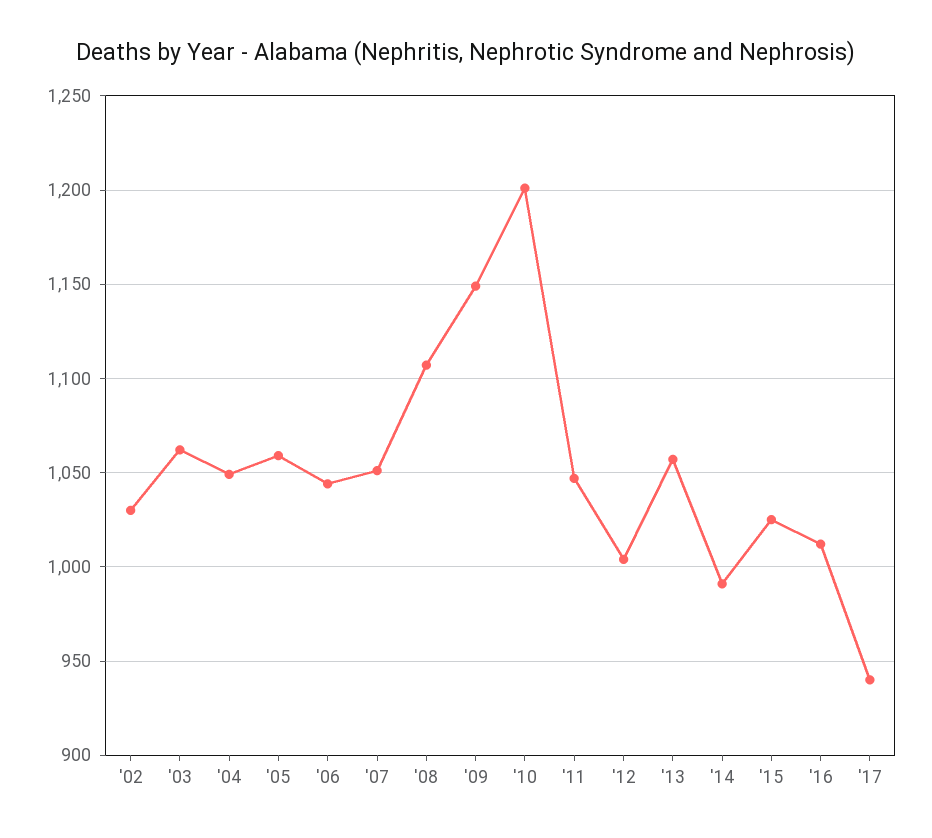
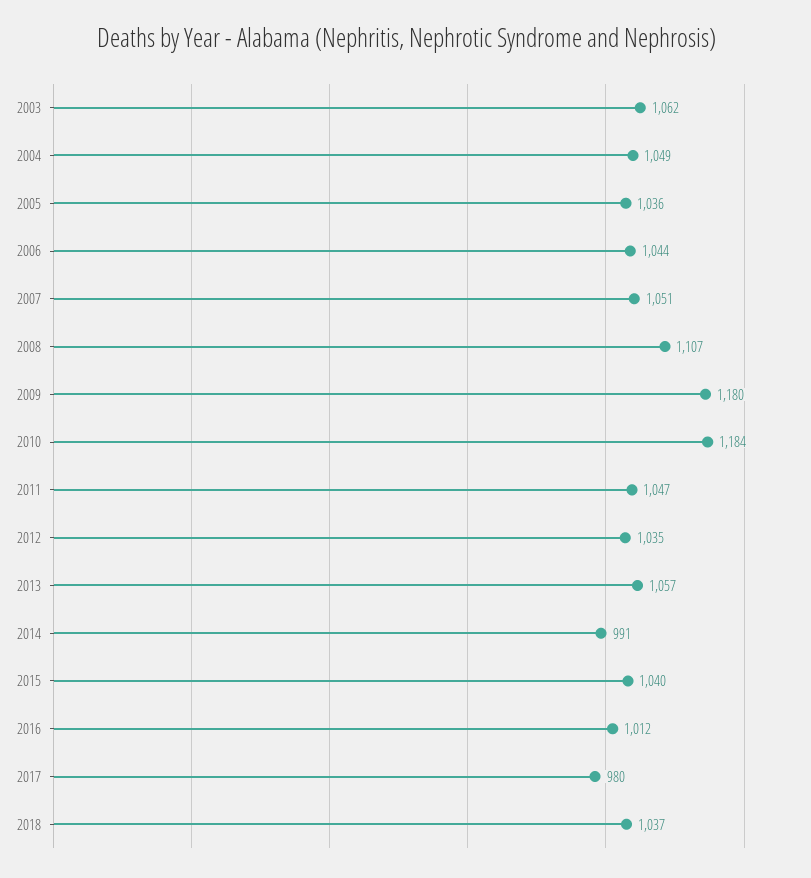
'02: 1030 -> none
'05: 1060 -> 1036
'09: 1150 -> 1180
'10: 1200 -> 1184
'12: 1005 -> 1035
'15: 1025 -> 1040
'17: 940 -> 980
2018: none -> 1037

